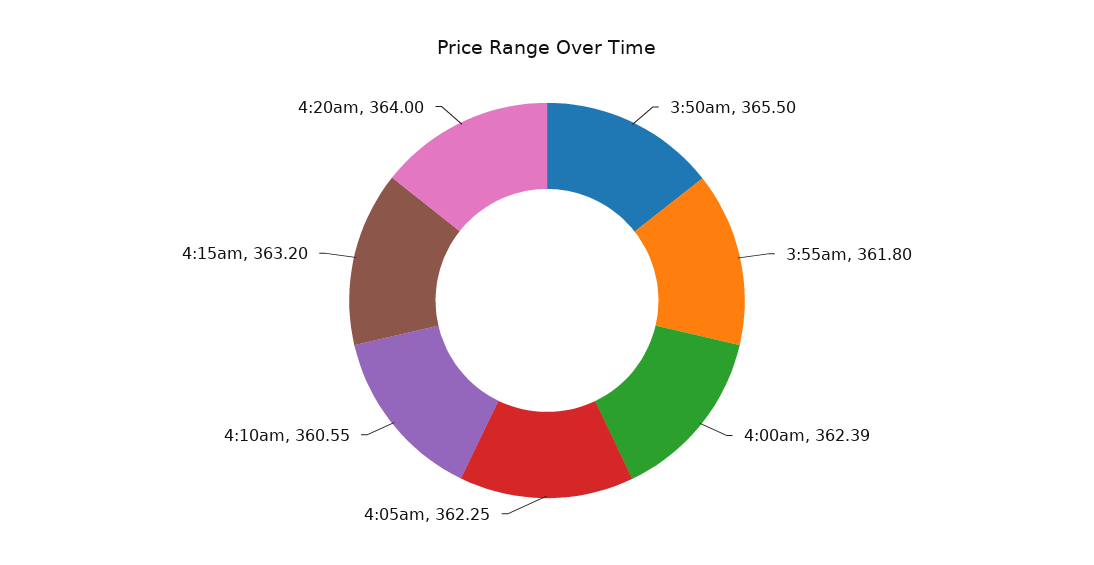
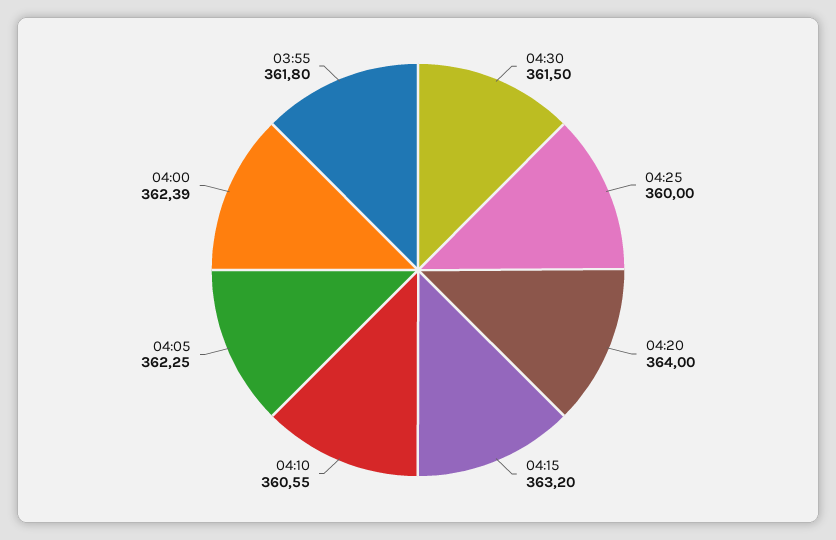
3:50am: 365.5 -> none
04:30: none -> 361.5
04:25: none -> 360

